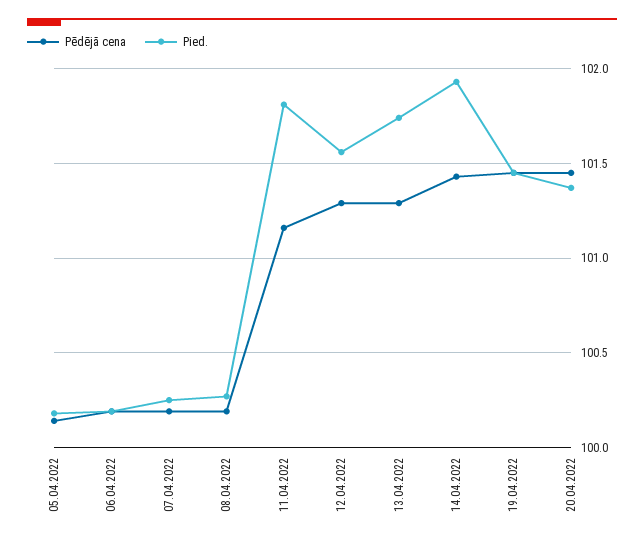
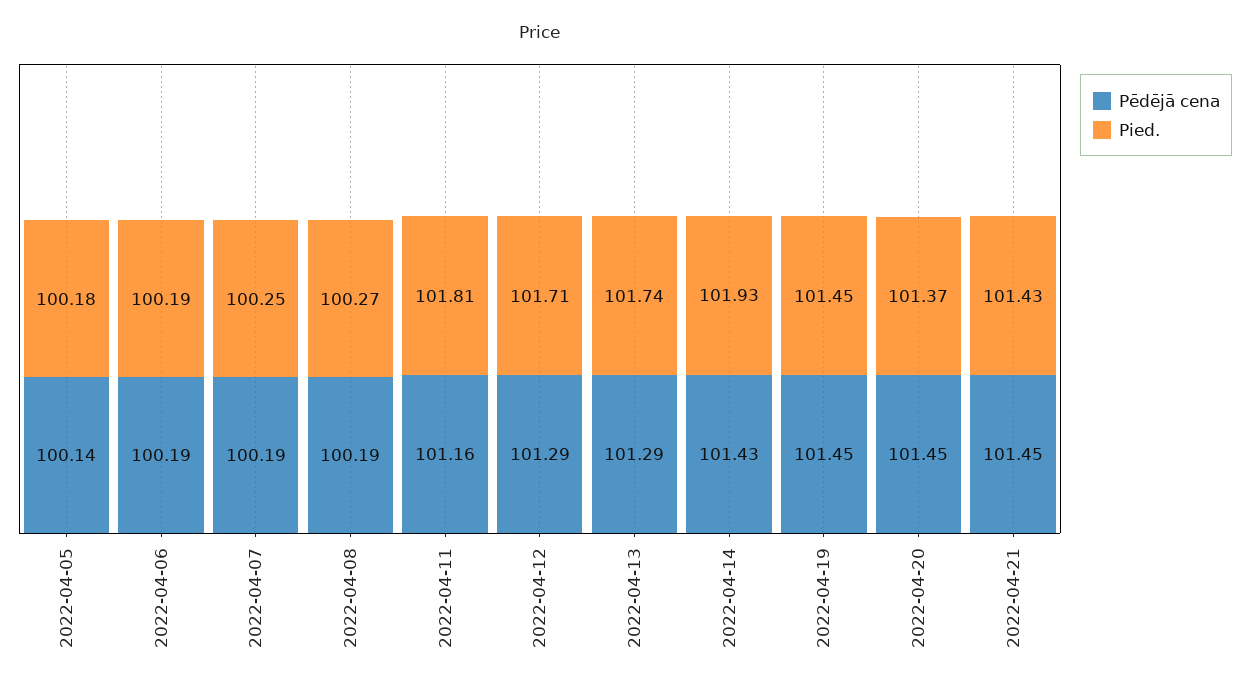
Pied., 12.04.2022: 101.55 -> 101.71
Pēdējā cena, 2022-04-21: none -> 101.45
Pied., 2022-04-21: none -> 101.43

